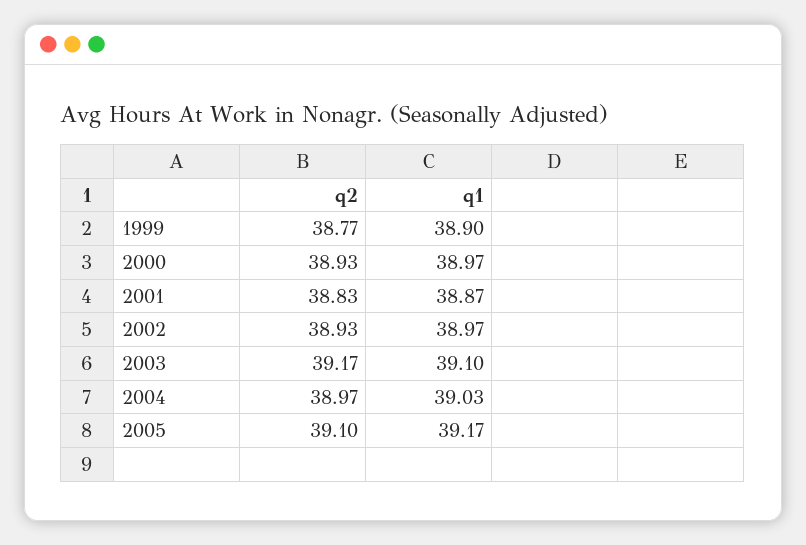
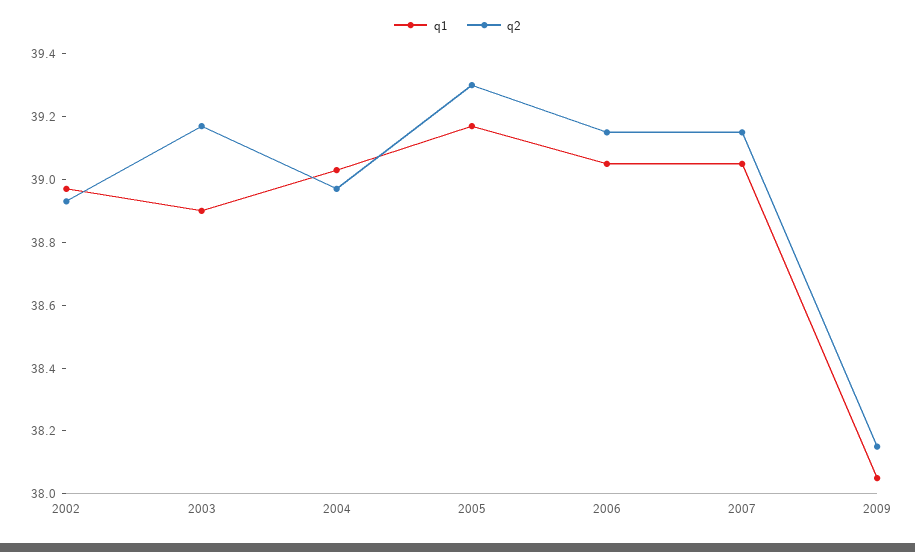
q2, 1999: 38.77 -> none
q1, 1999: 38.9 -> none
q2, 2000: 38.93 -> none
q1, 2000: 38.97 -> none
q2, 2001: 38.83 -> none
q1, 2001: 38.87 -> none
q1, 2003: 39.1 -> 38.9
q2, 2005: 39.1 -> 39.3
q1, 2006: none -> 39.05
q2, 2006: none -> 39.15
q1, 2007: none -> 39.05
q2, 2007: none -> 39.15
q1, 2009: none -> 38.05
q2, 2009: none -> 38.15

